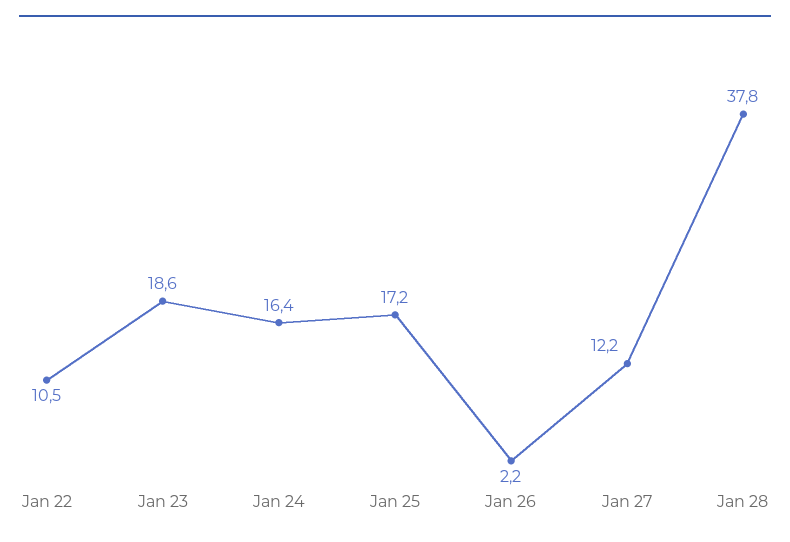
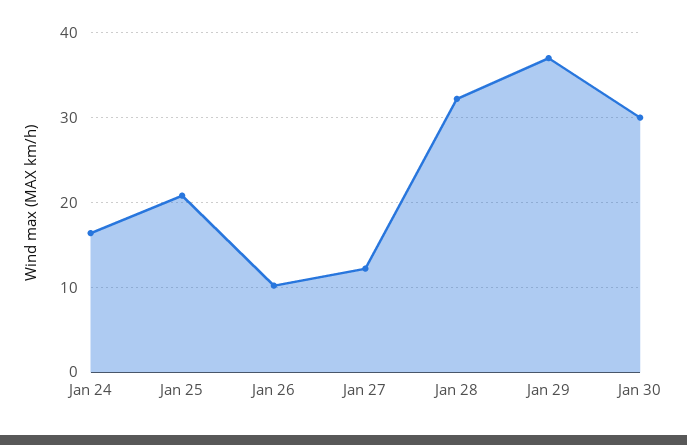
Jan 22: 10.5 -> none
Jan 23: 18.6 -> none
Jan 25: 17.2 -> 21
Jan 26: 2.2 -> 10
Jan 28: 37.8 -> 32
Jan 29: none -> 37
Jan 30: none -> 30

